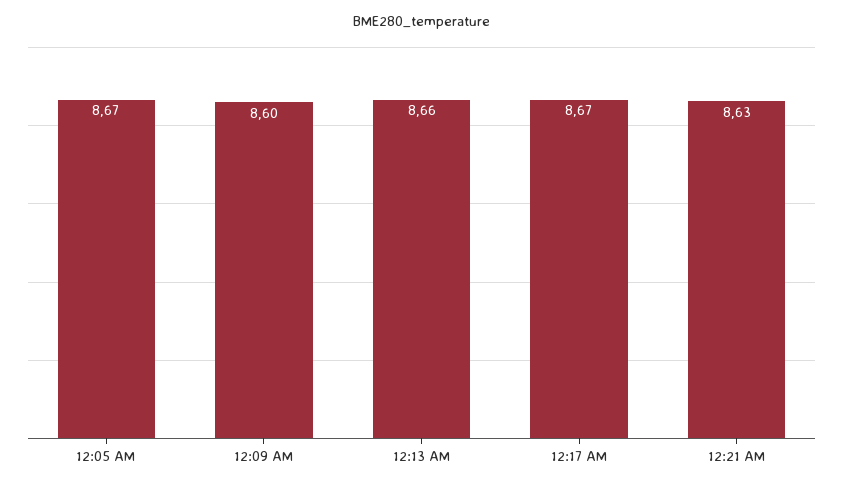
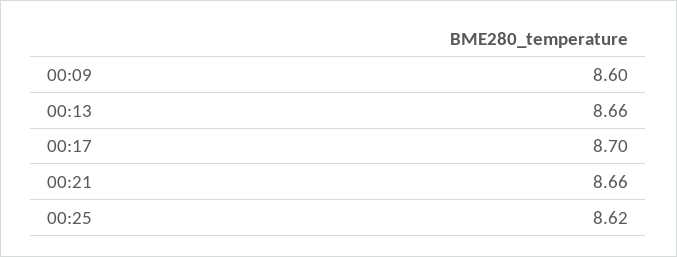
12:05 AM: 8.67 -> none
12:17 AM: 8.67 -> 8.7
12:21 AM: 8.63 -> 8.66
00:25: none -> 8.62

